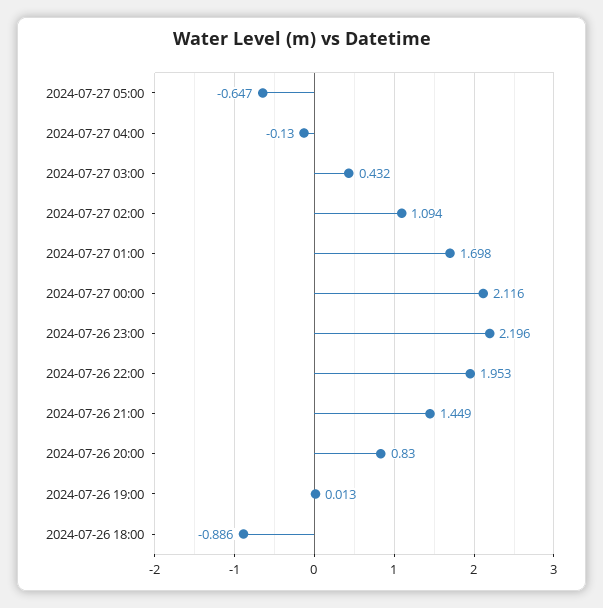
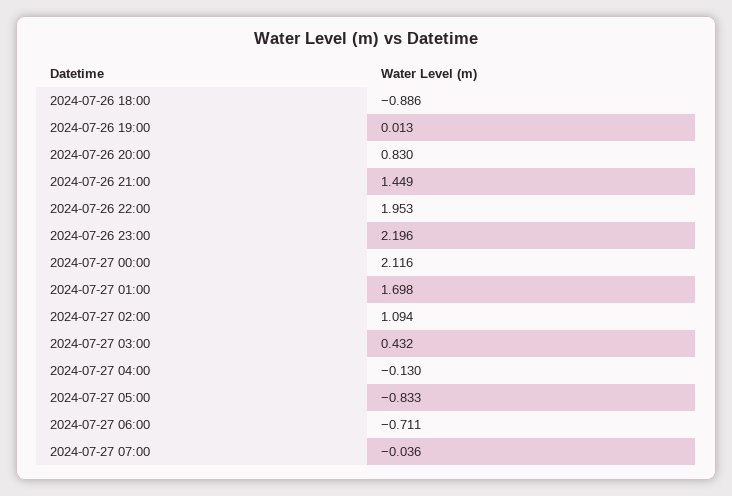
2024-07-27 05:00: -0.647 -> -0.833
2024-07-27 06:00: none -> -0.711
2024-07-27 07:00: none -> -0.036

